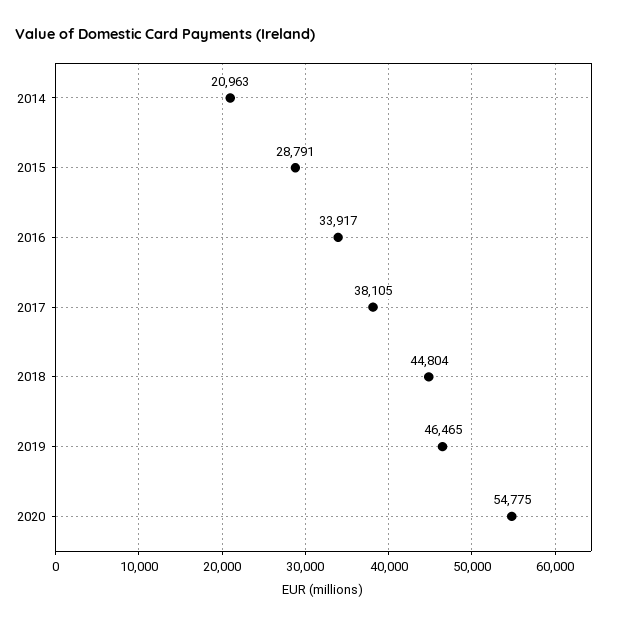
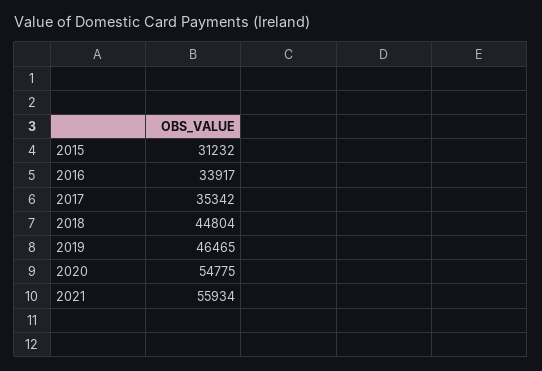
2014: 20963 -> none
2015: 28791 -> 31232
2017: 38105 -> 35342
2021: none -> 55934

